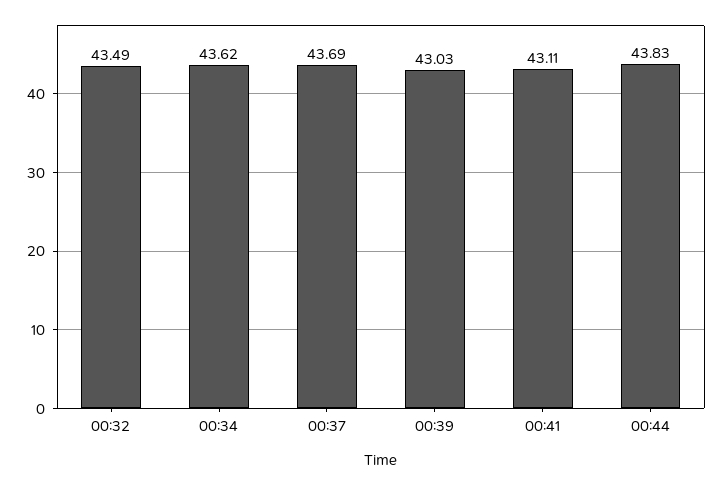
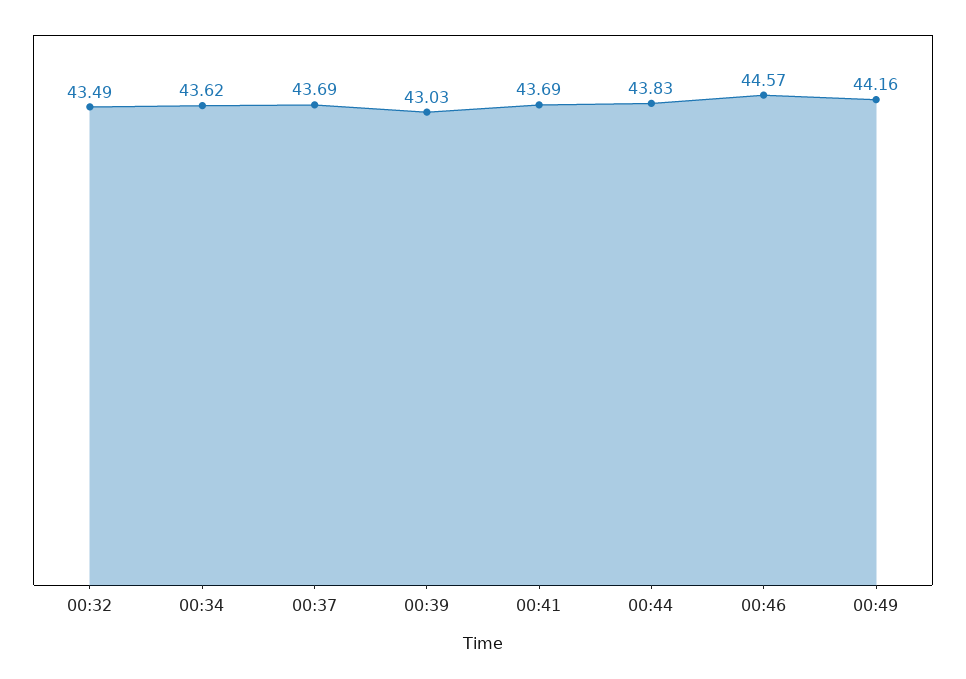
00:41: 43.11 -> 43.69
00:46: none -> 44.57
00:49: none -> 44.16

